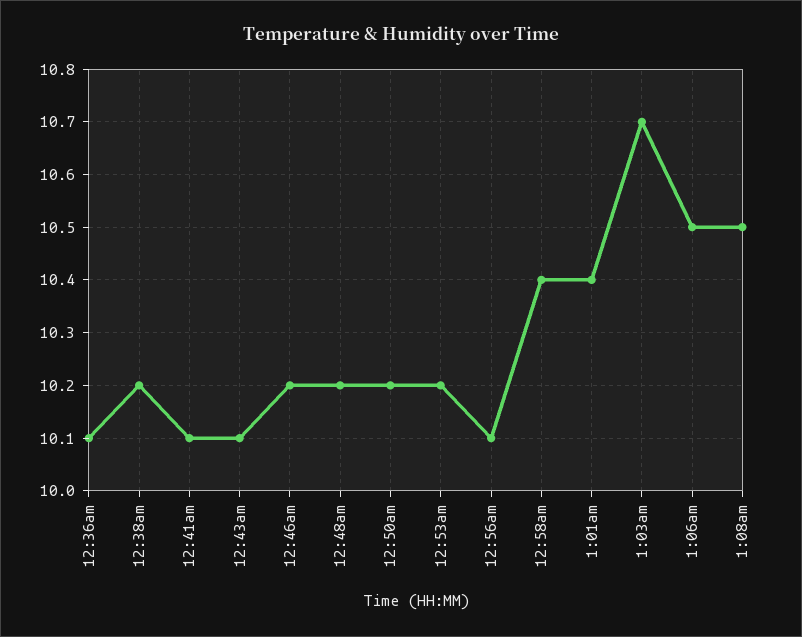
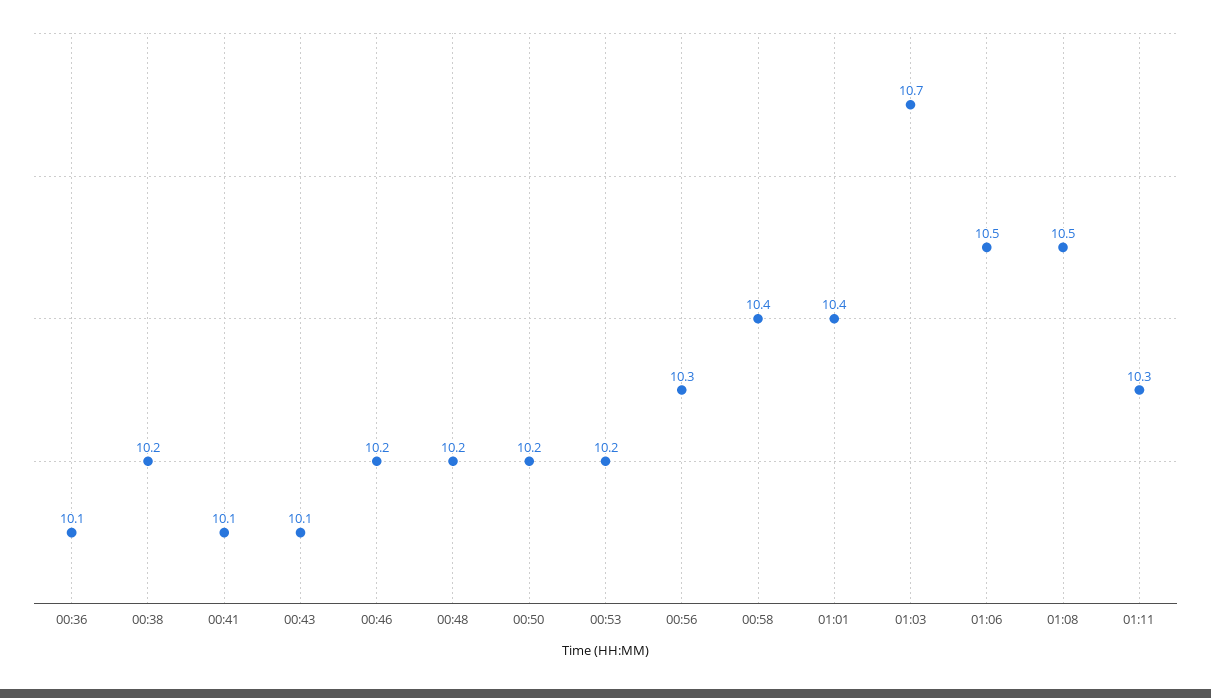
12:56am: 10.1 -> 10.3
01:11: none -> 10.3

